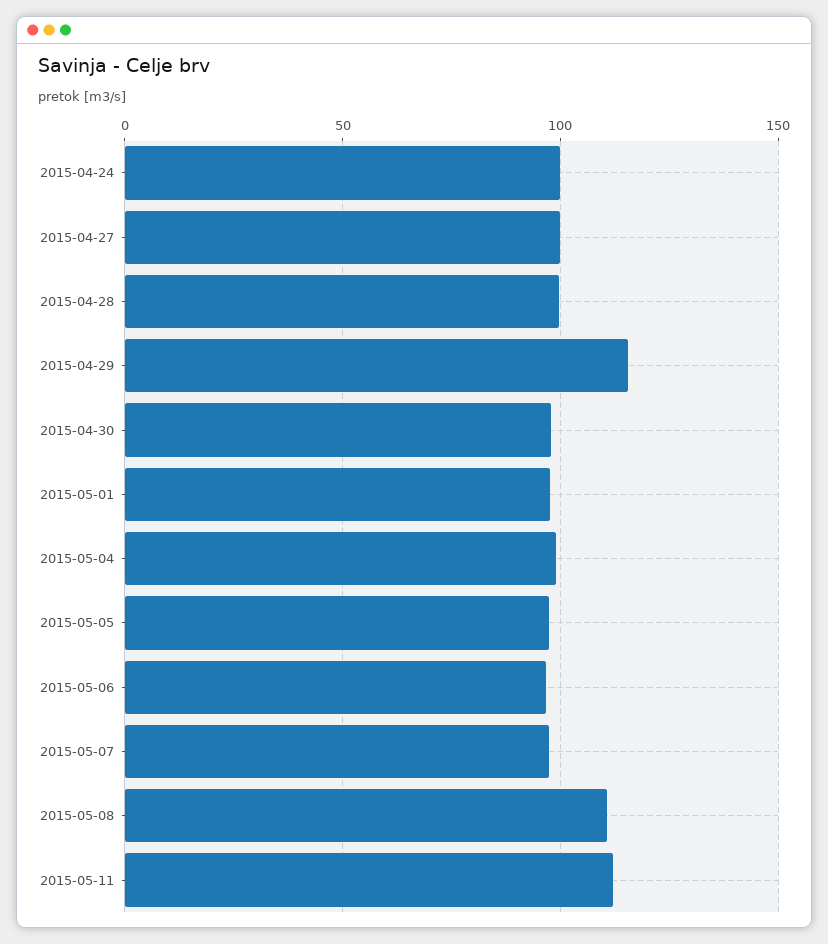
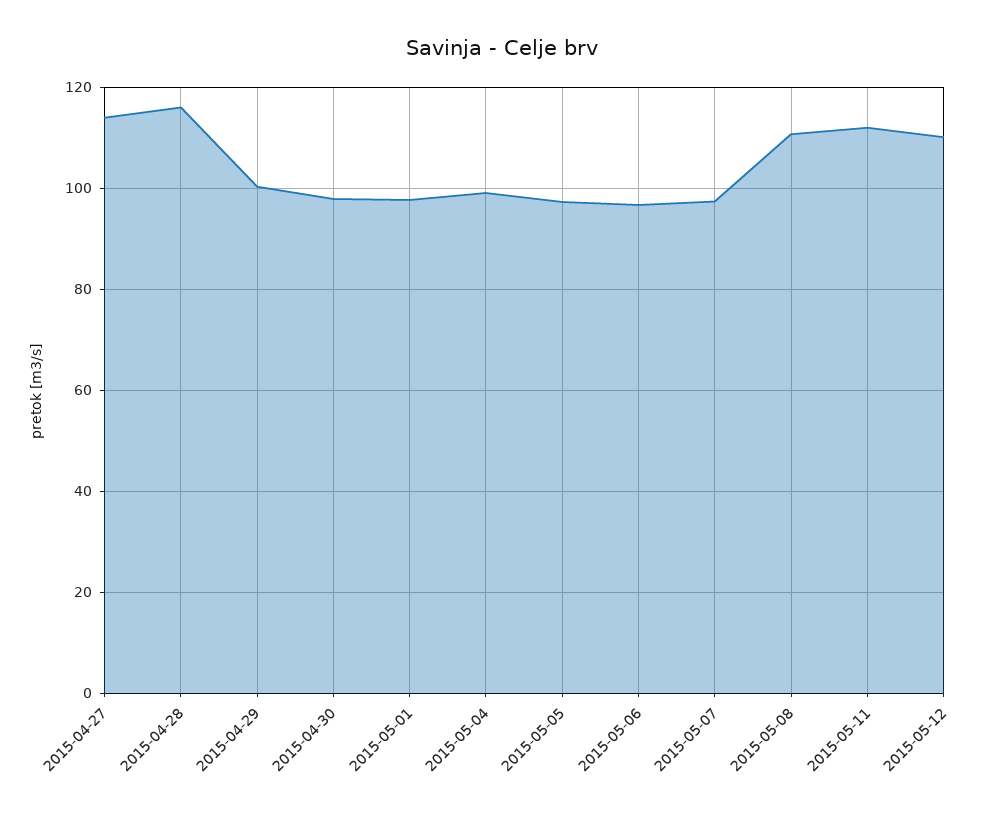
2015-04-24: 100 -> none
2015-04-27: 100 -> 114
2015-04-28: 100 -> 116
2015-04-29: 115 -> 100
2015-05-12: none -> 110

